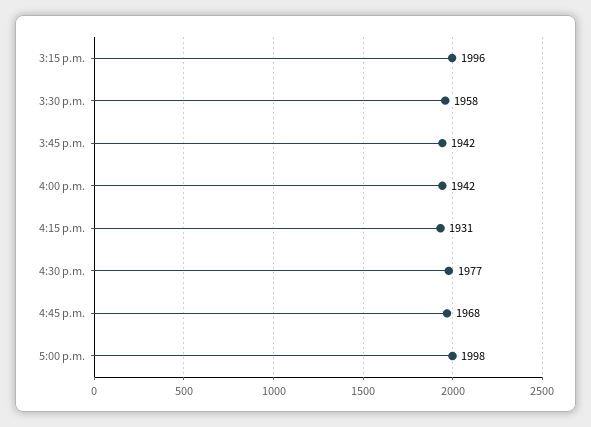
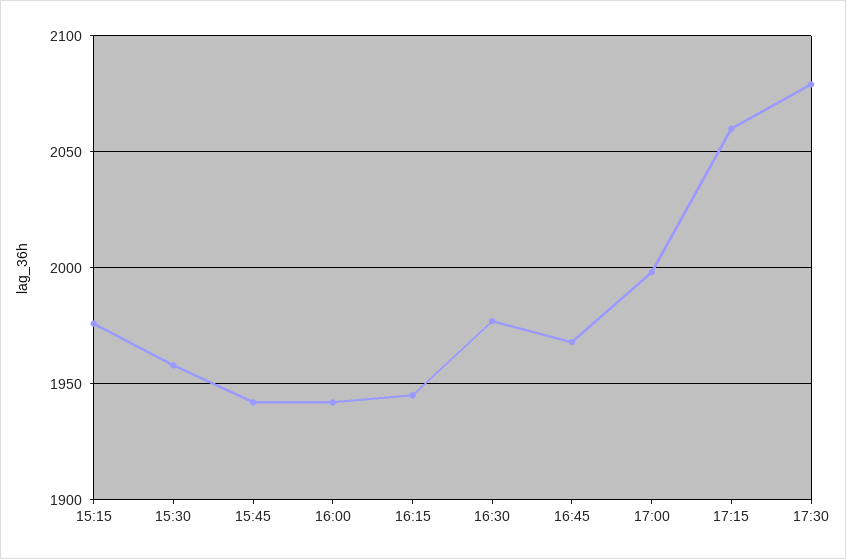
3:15 p.m.: 1996 -> 1975
4:15 p.m.: 1931 -> 1945
17:15: none -> 2060
17:30: none -> 2080

